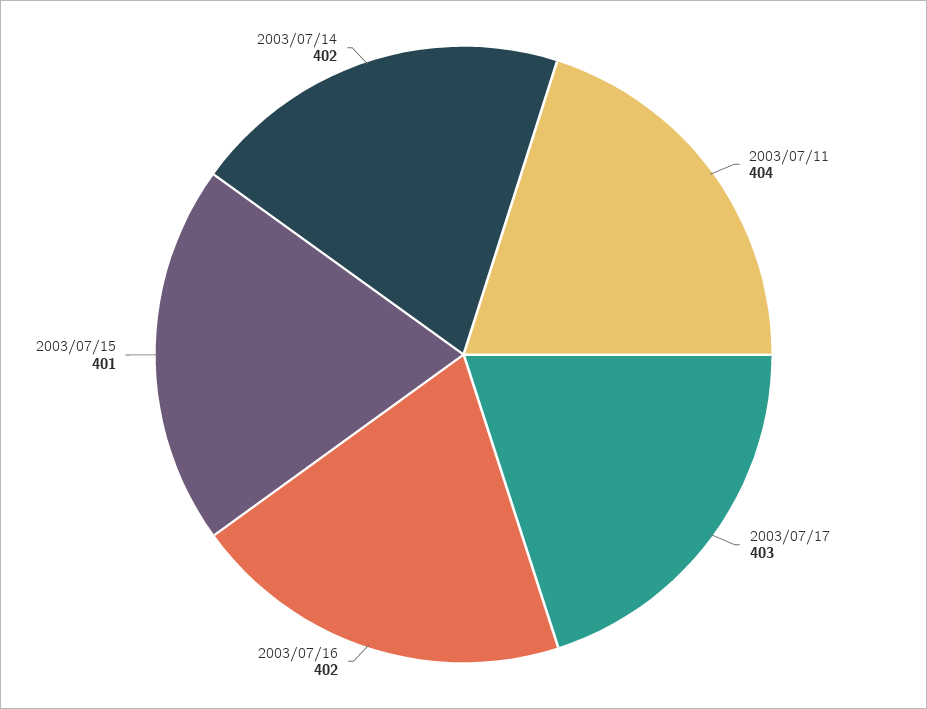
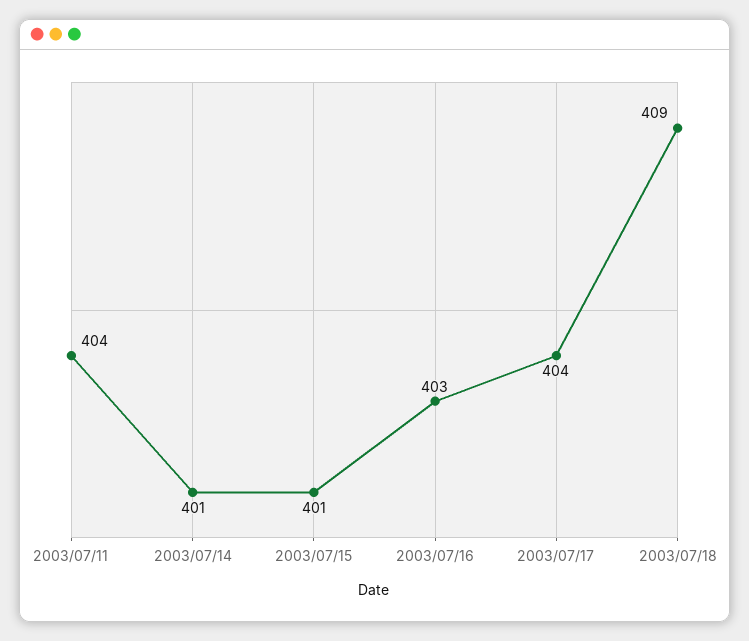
2003/07/17: 403 -> 404
2003/07/16: 402 -> 403
2003/07/14: 402 -> 401
2003/07/18: none -> 409

